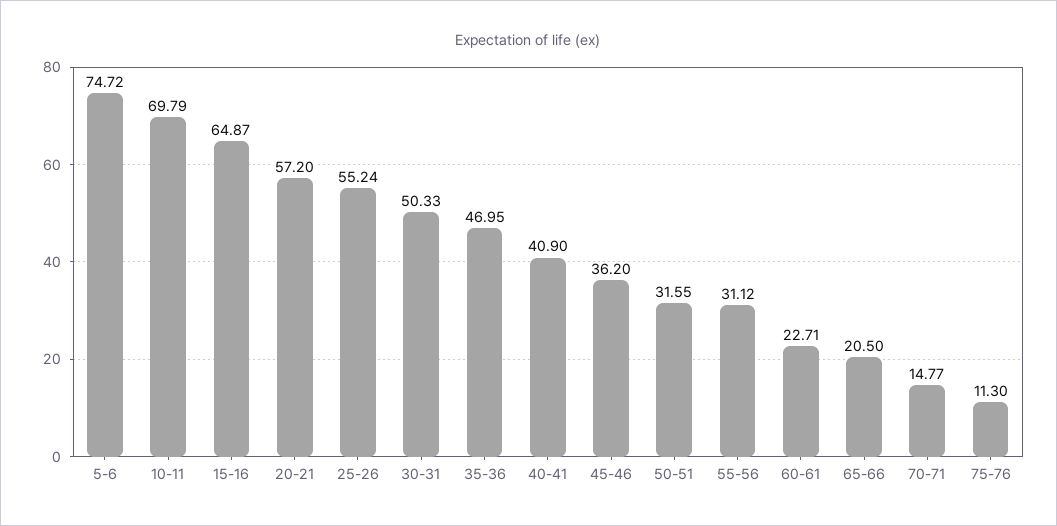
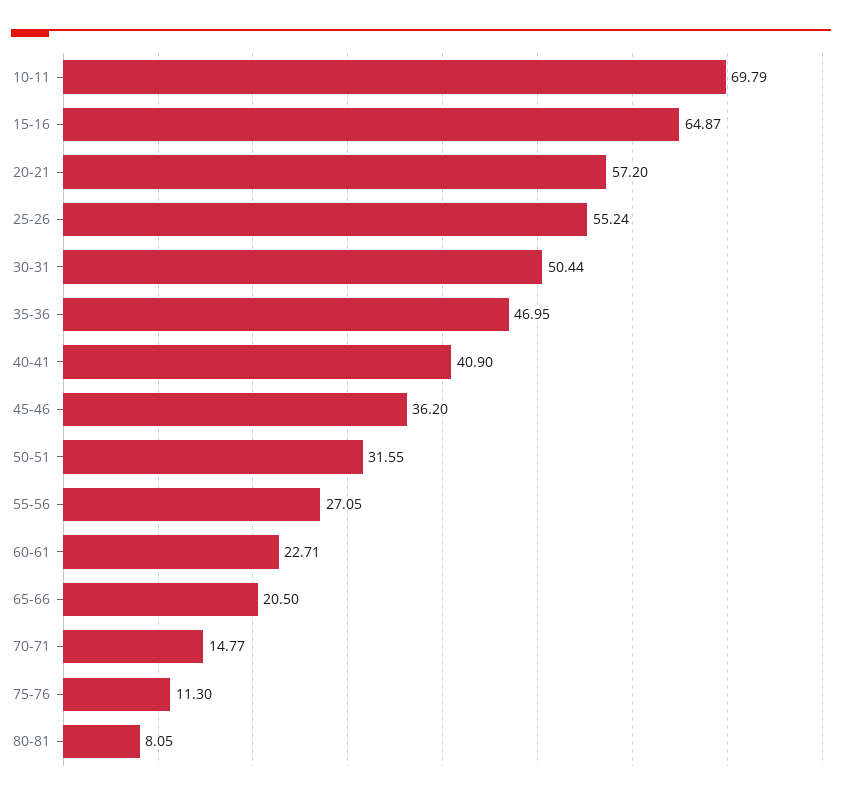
5-6: 74.72 -> none
30-31: 50.33 -> 50.44
55-56: 31.12 -> 27.05
80-81: none -> 8.05

